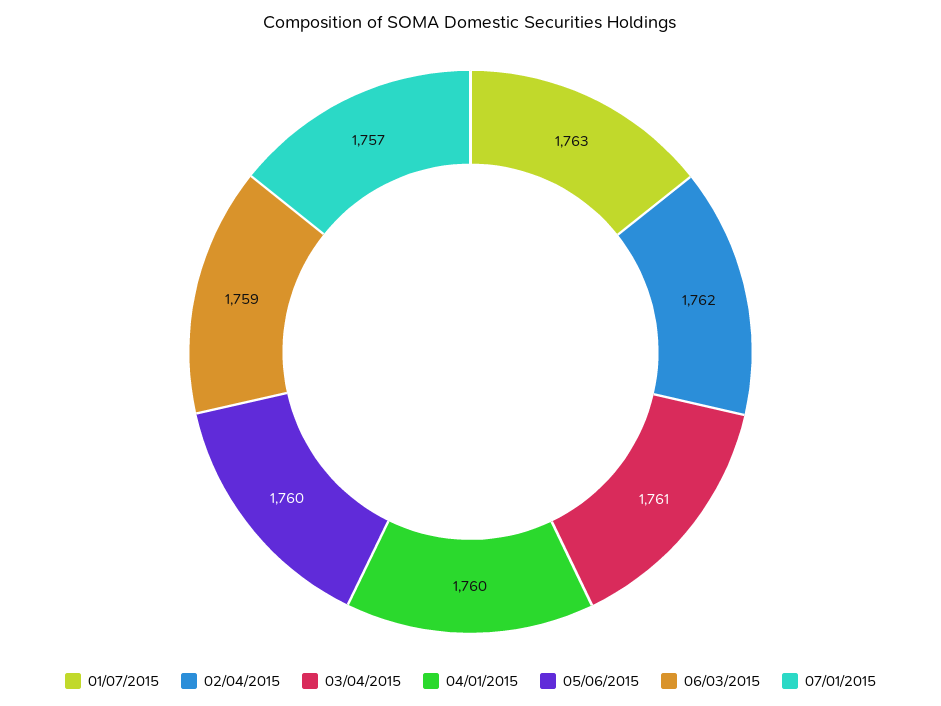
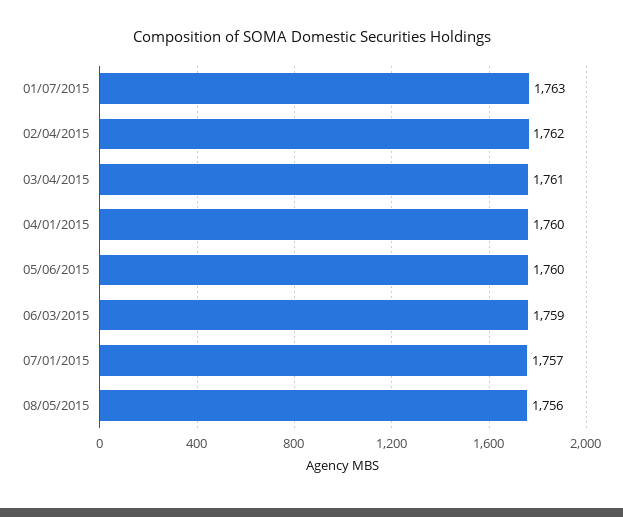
08/05/2015: none -> 1756

